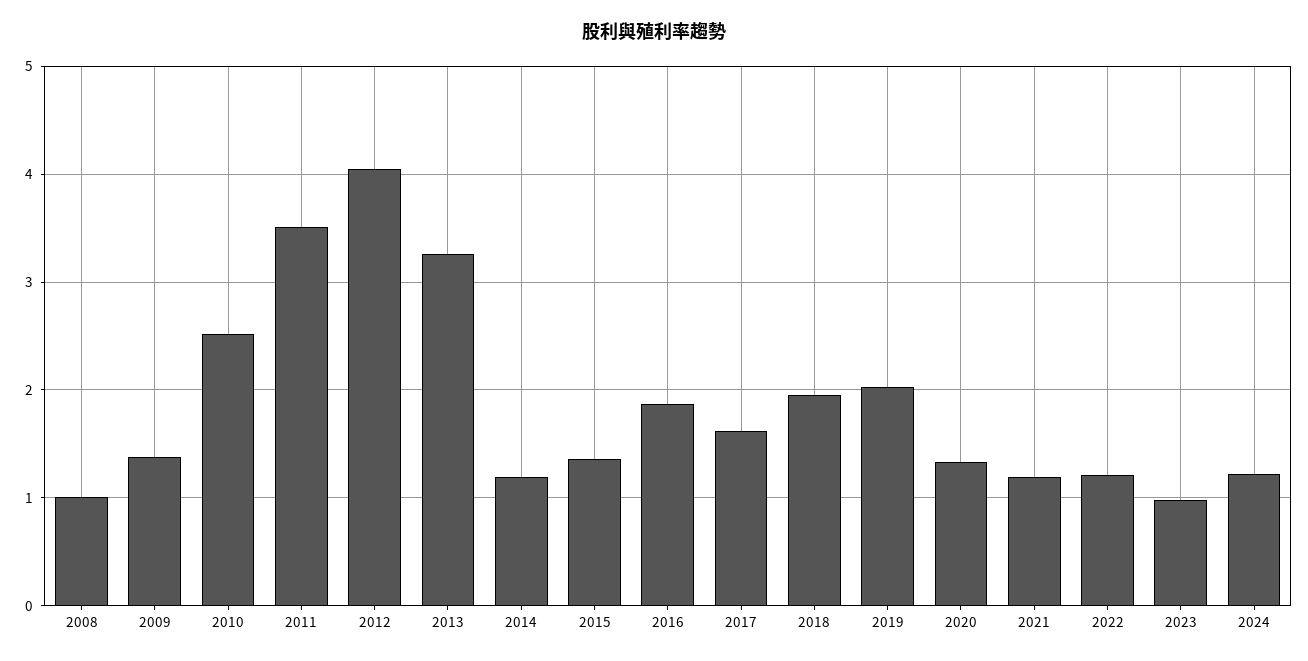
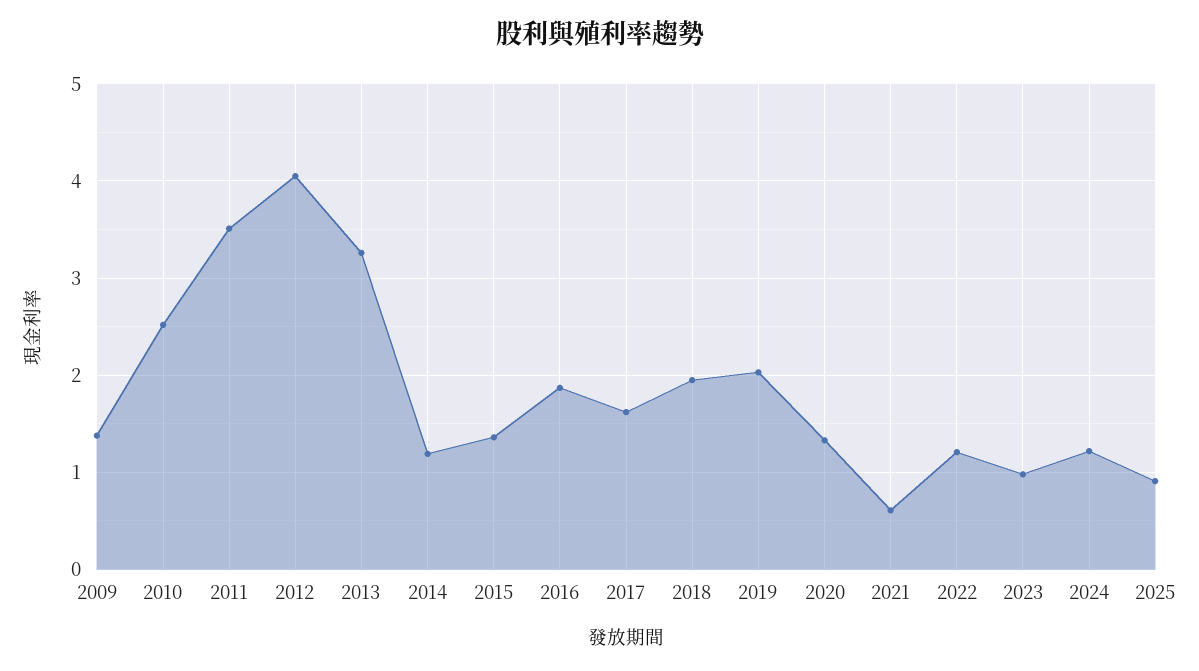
2008: 1 -> none
2021: 1.2 -> 0.6
2025: none -> 0.9

